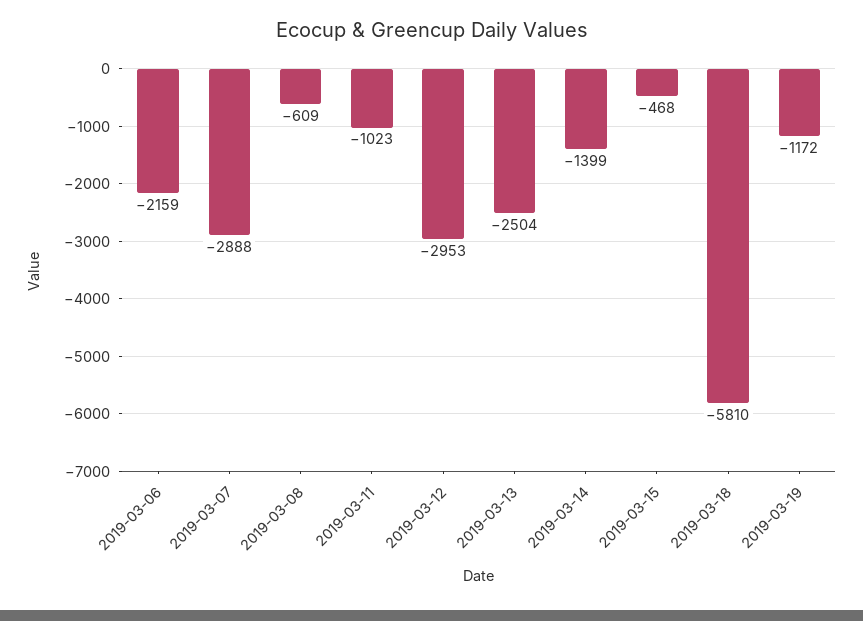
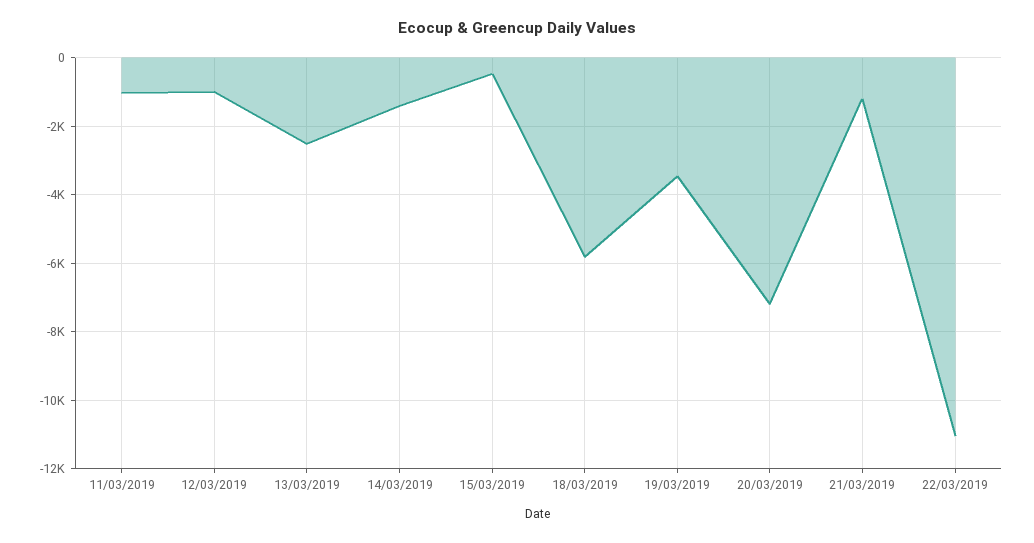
2019-03-06: -2159 -> none
2019-03-07: -2888 -> none
2019-03-08: -609 -> none
2019-03-12: -2953 -> -1000
2019-03-19: -1172 -> -3400
20/03/2019: none -> -7200
21/03/2019: none -> -1200
22/03/2019: none -> -11000

